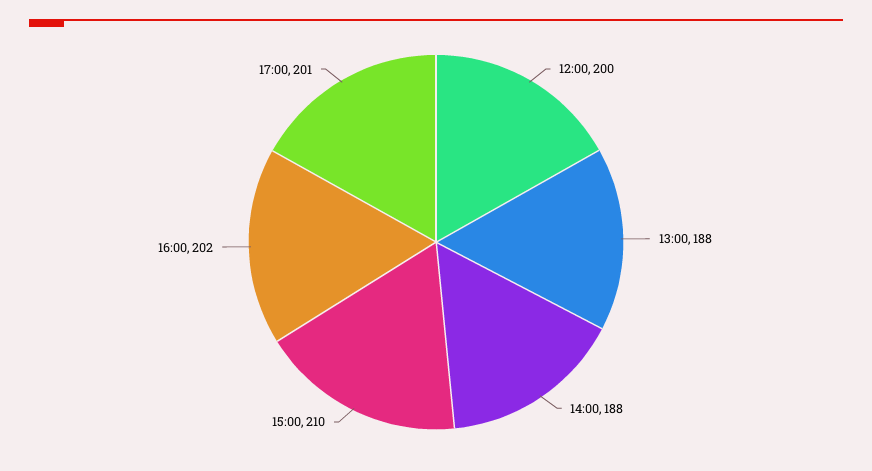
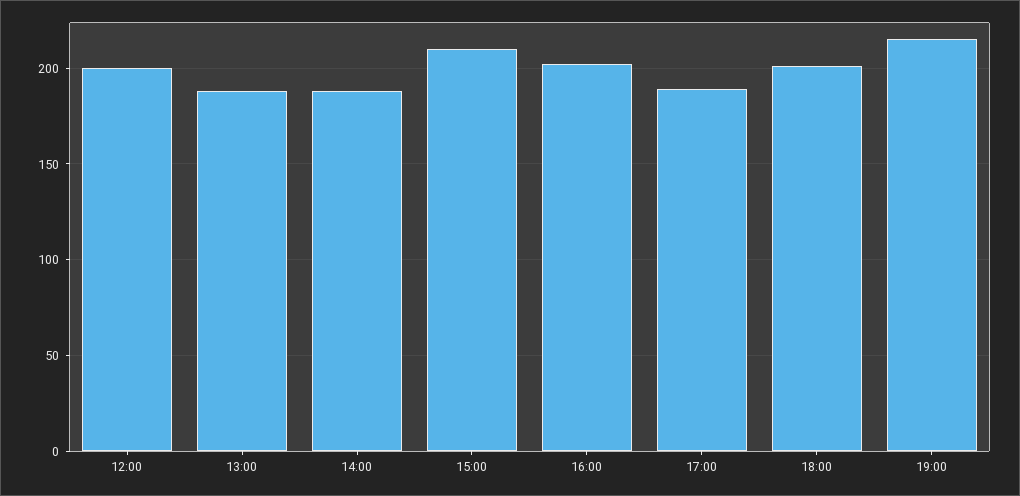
17:00: 201 -> 190
18:00: none -> 200
19:00: none -> 215

